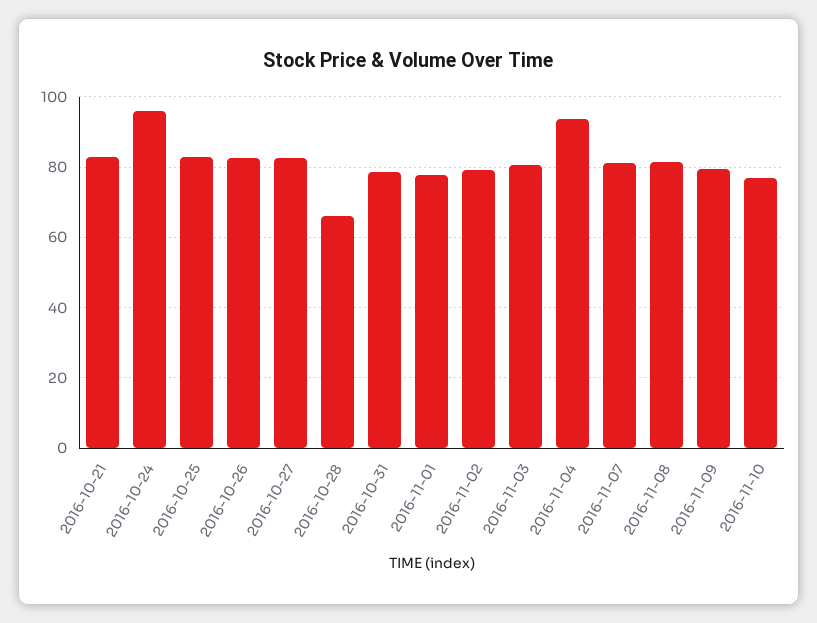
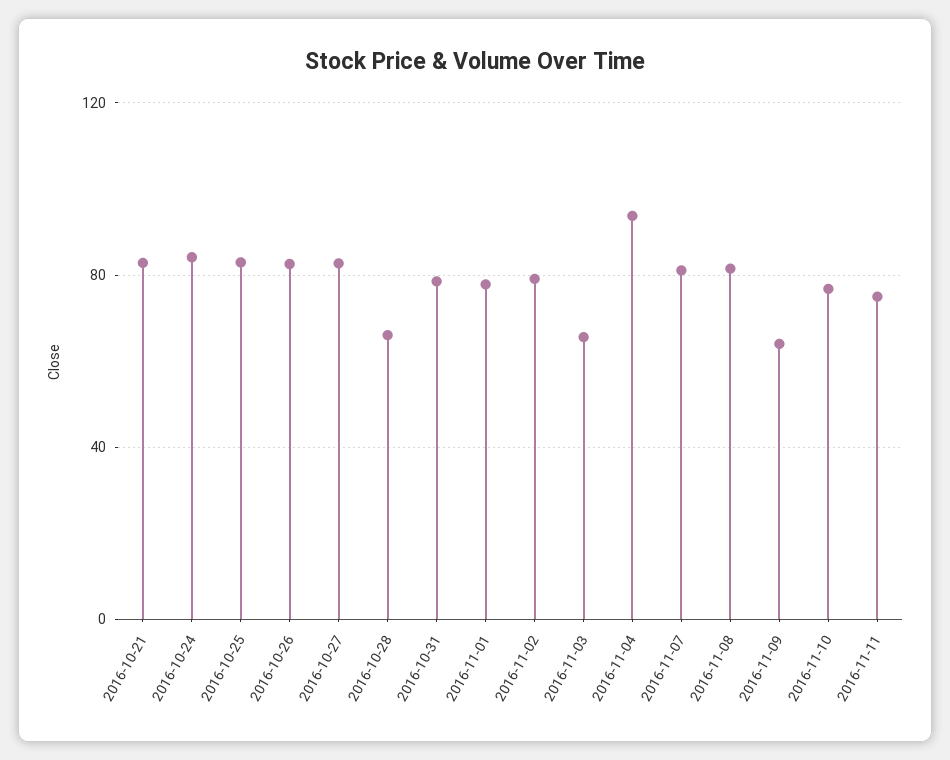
2016-10-24: 96 -> 85
2016-11-03: 80 -> 65
2016-11-09: 80 -> 65
2016-11-11: none -> 75

